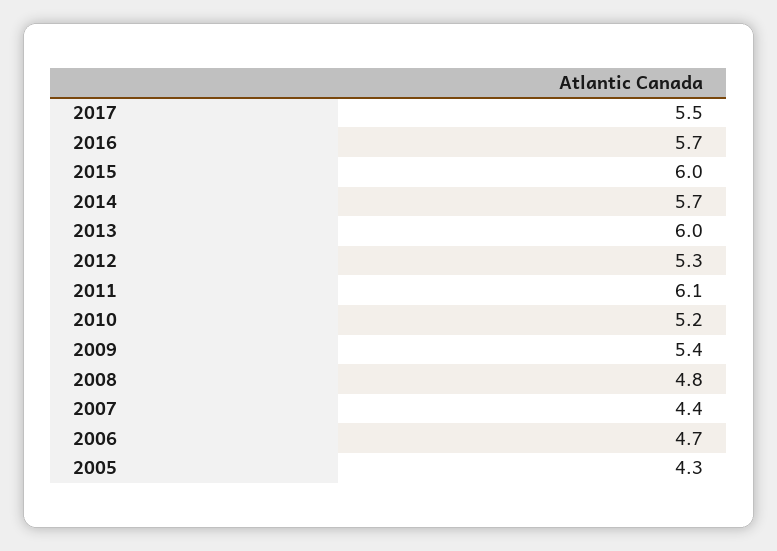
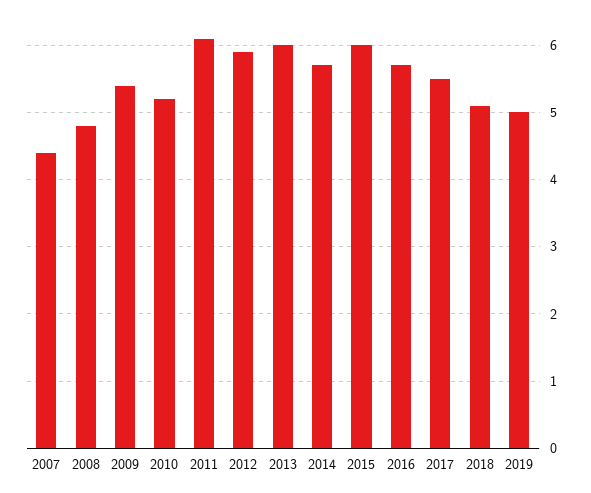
2012: 5.3 -> 5.9
2006: 4.7 -> none
2005: 4.3 -> none
2018: none -> 5.1
2019: none -> 5

